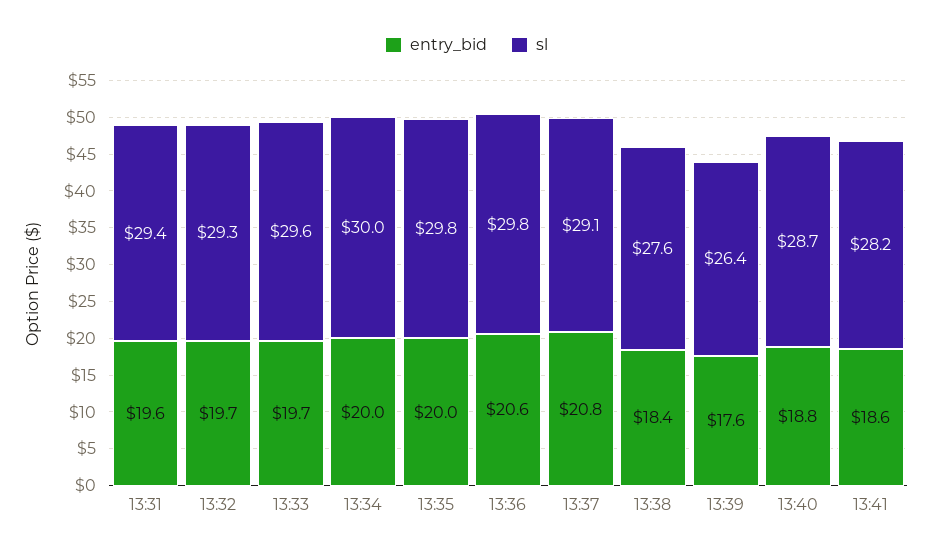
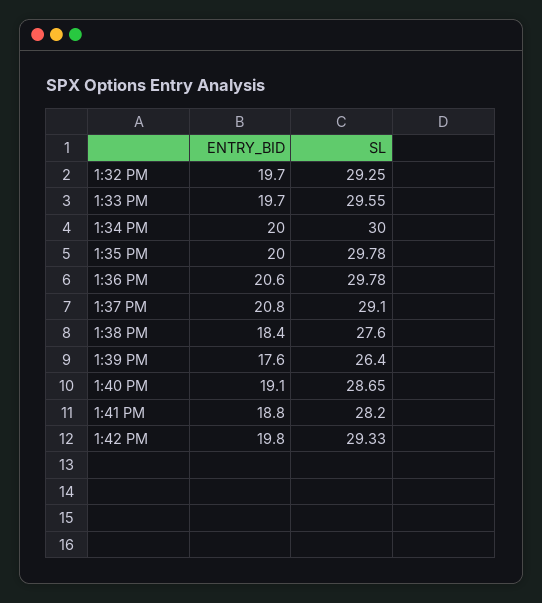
entry_bid, 13:31: 19.6 -> none
sl, 13:31: 29.4 -> none
entry_bid, 13:40: 18.8 -> 19.1
entry_bid, 13:41: 18.6 -> 18.8
entry_bid, 1:42 PM: none -> 19.8
sl, 1:42 PM: none -> 29.33

